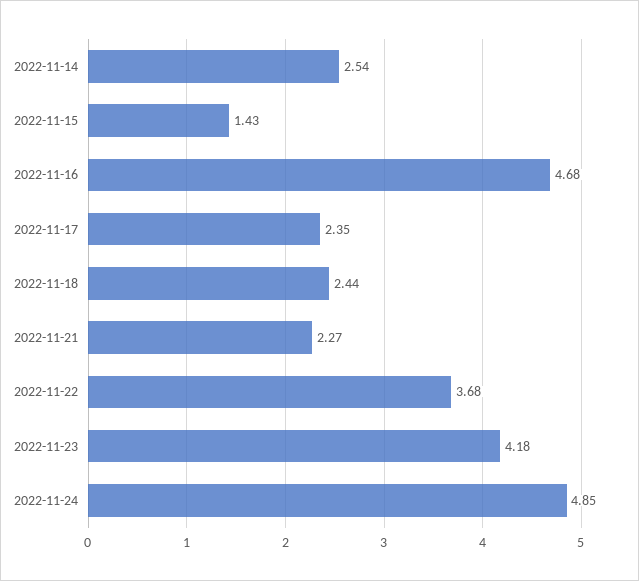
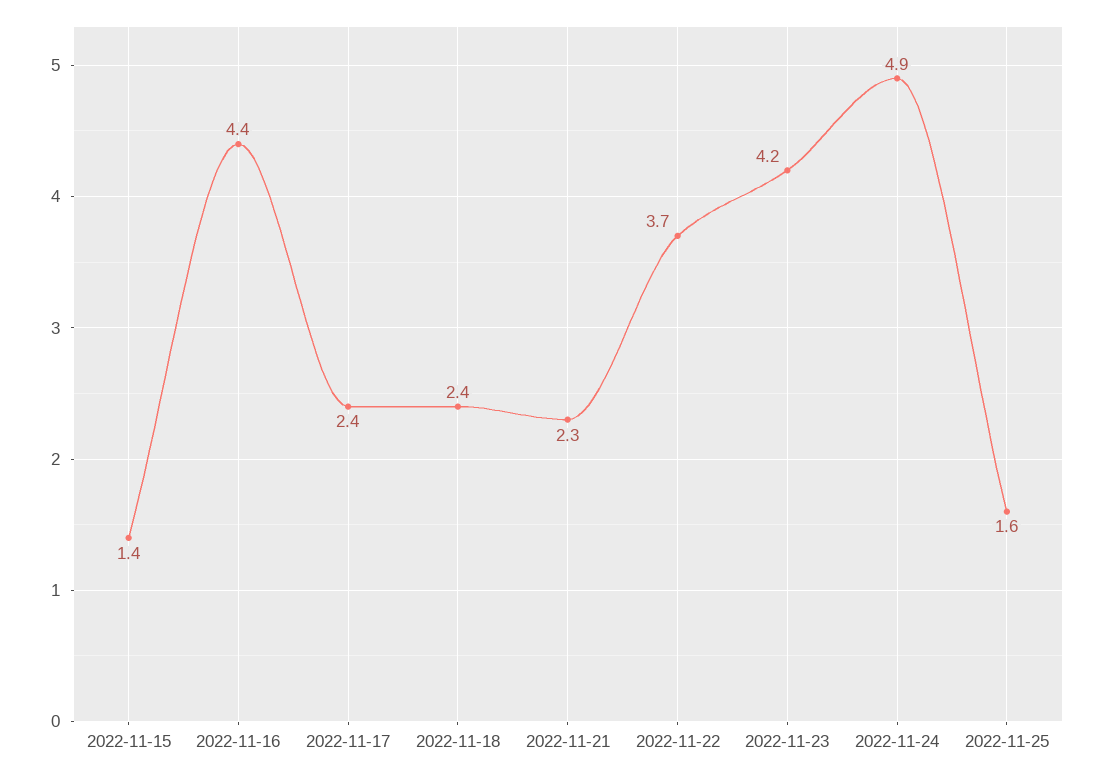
2022-11-14: 2.54 -> none
2022-11-16: 4.68 -> 4.4
2022-11-25: none -> 1.6

